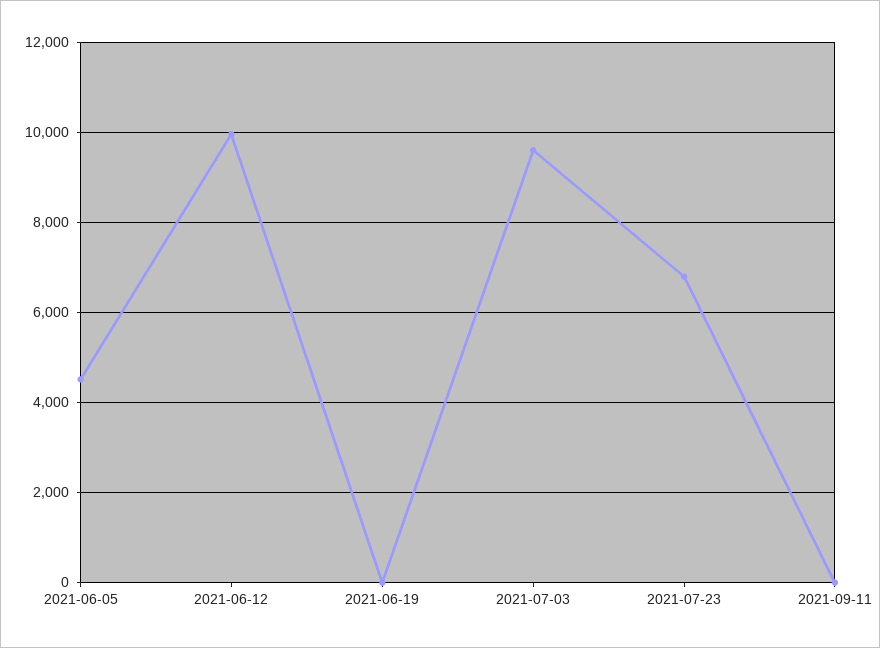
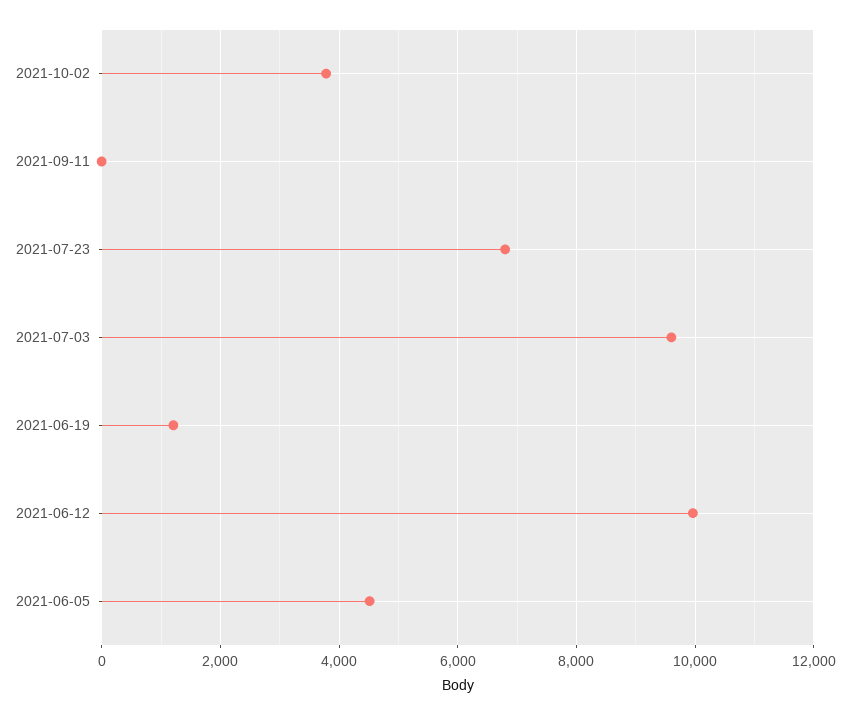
2021-06-19: 0 -> 1200
2021-10-02: none -> 3800

